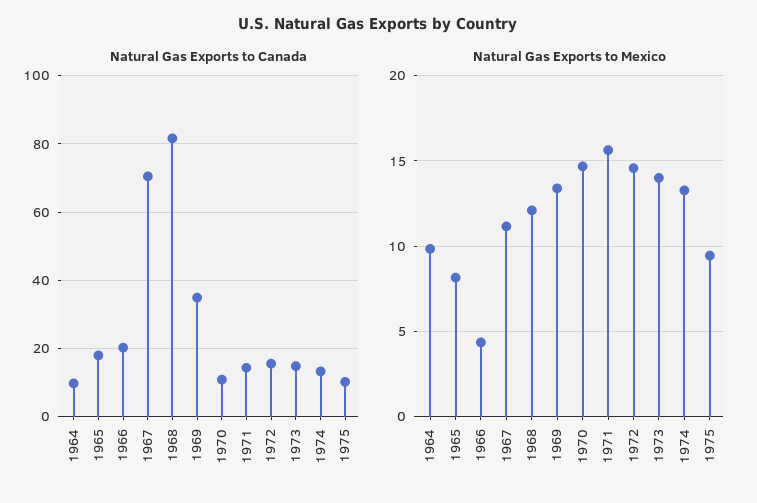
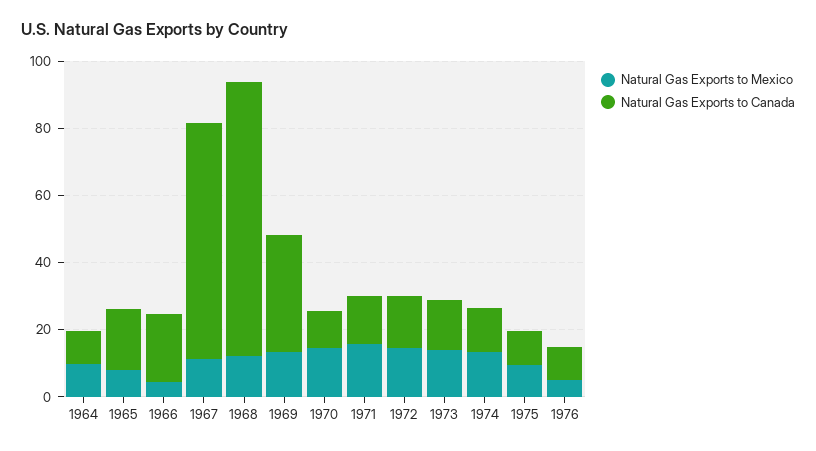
Natural Gas Exports to Mexico, 1976: none -> 5
Natural Gas Exports to Canada, 1976: none -> 10

